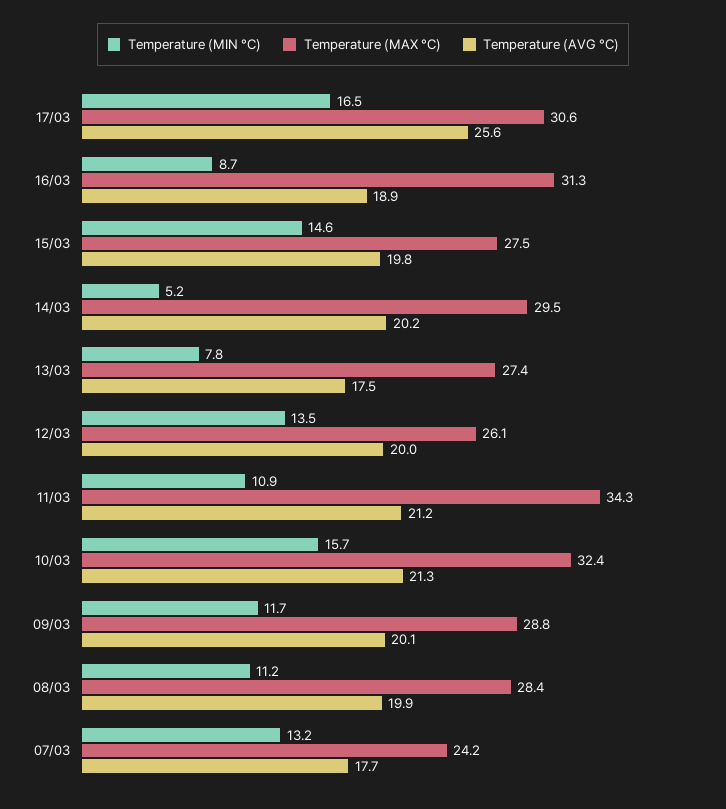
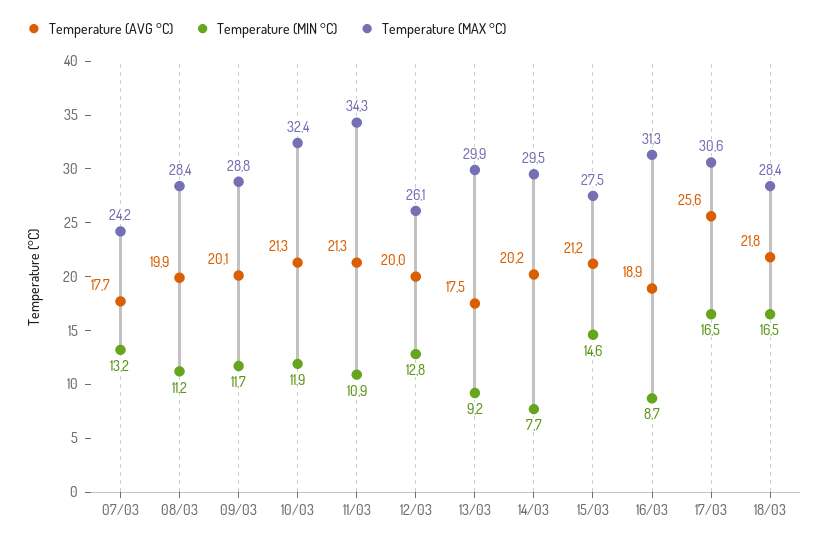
Temperature (AVG °C), 15/03: 19.8 -> 21.2
Temperature (MIN °C), 14/03: 5.2 -> 7.7
Temperature (MIN °C), 13/03: 7.8 -> 9.2
Temperature (MAX °C), 13/03: 27.4 -> 29.9
Temperature (MIN °C), 12/03: 13.5 -> 12.8
Temperature (AVG °C), 11/03: 21.2 -> 21.3
Temperature (MIN °C), 10/03: 15.7 -> 11.9
Temperature (AVG °C), 18/03: none -> 21.8
Temperature (MIN °C), 18/03: none -> 16.5
Temperature (MAX °C), 18/03: none -> 28.4

